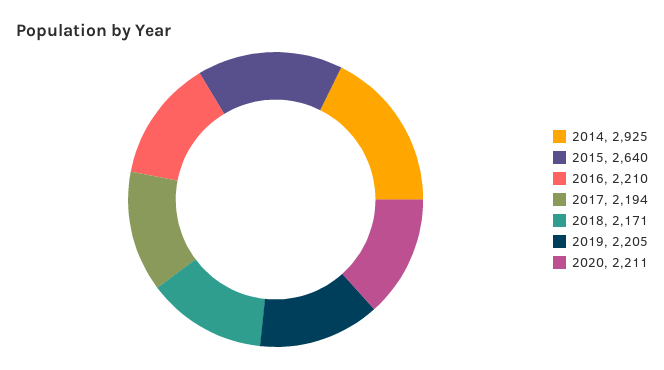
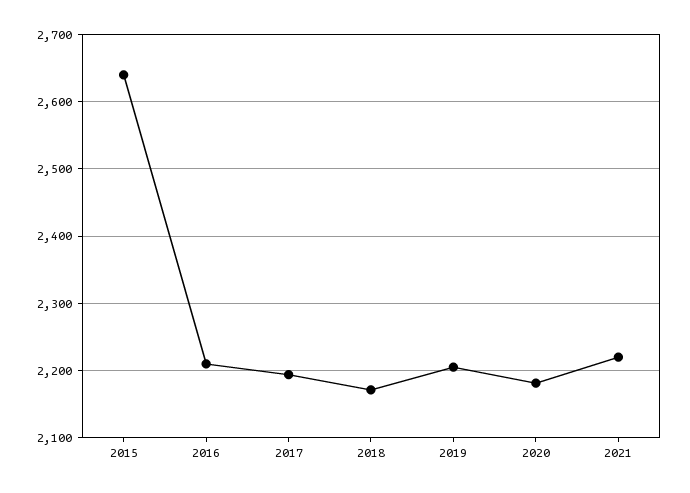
2014: 2925 -> none
2020: 2211 -> 2180
2021: none -> 2220

